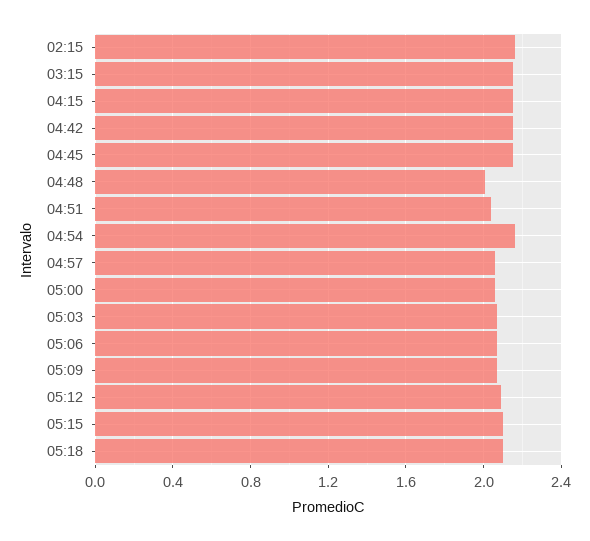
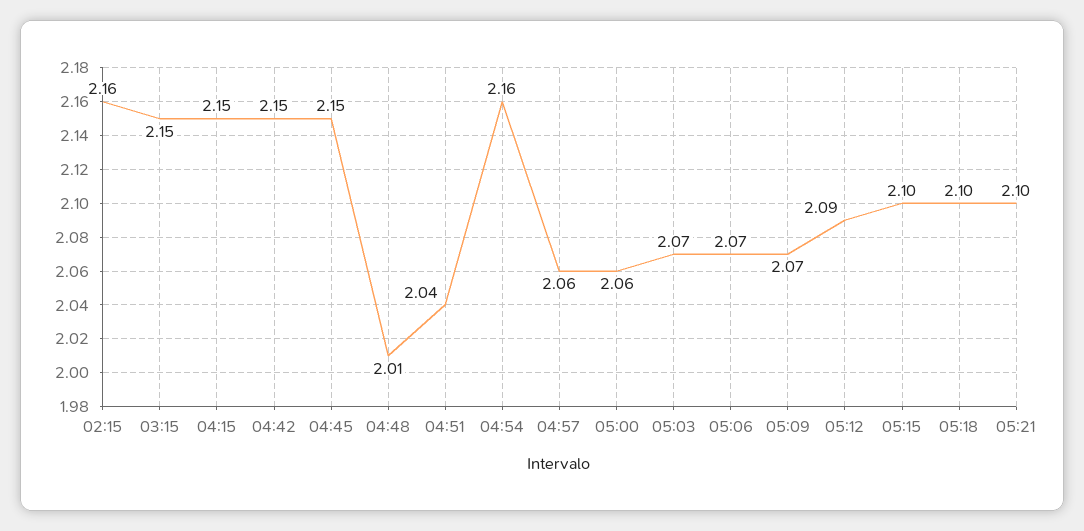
05:21: none -> 2.1

